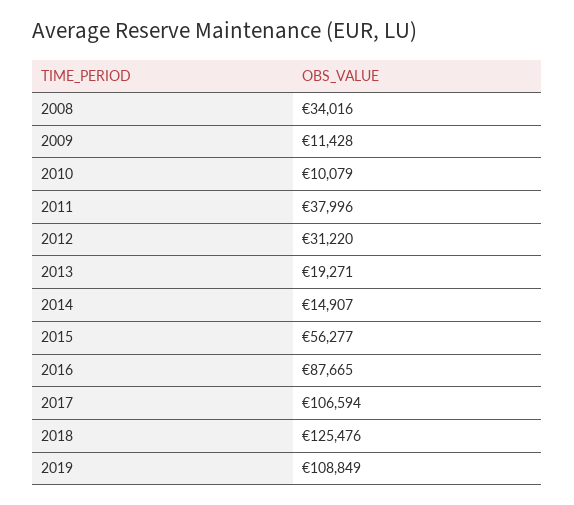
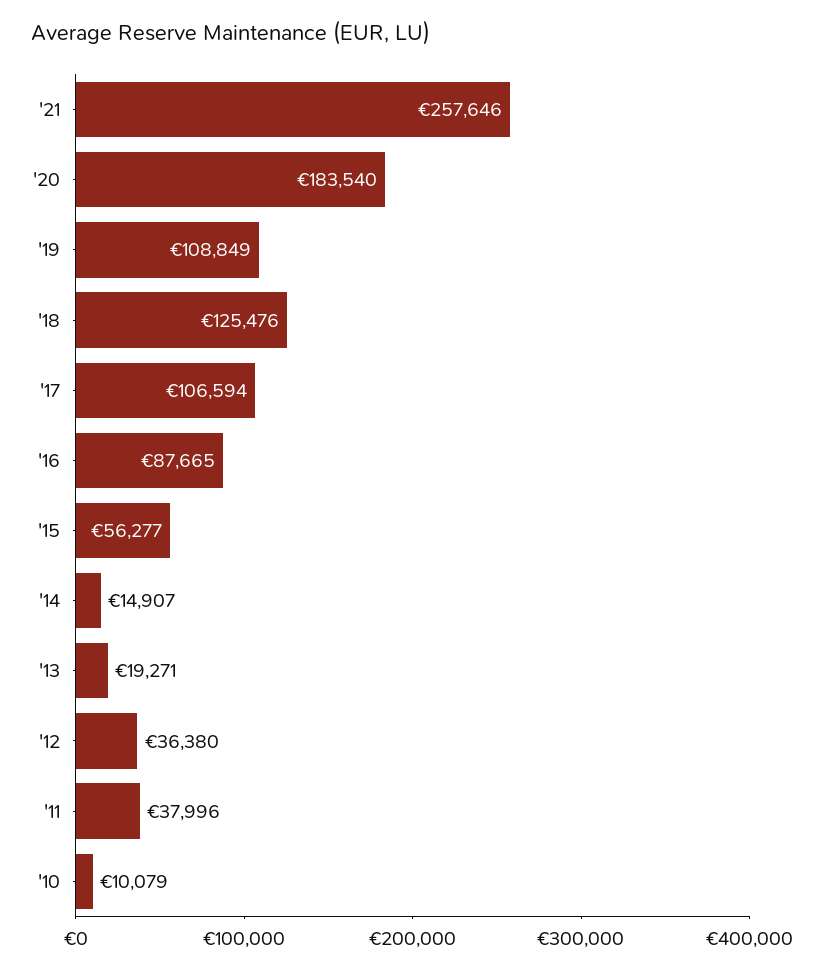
2008: 34016 -> none
2009: 11428 -> none
2012: 31220 -> 36380
'21: none -> 257646
'20: none -> 183540

